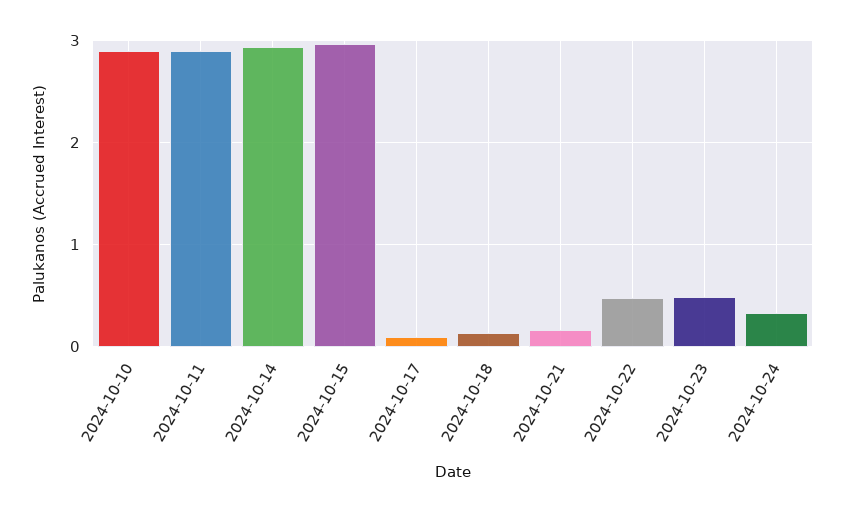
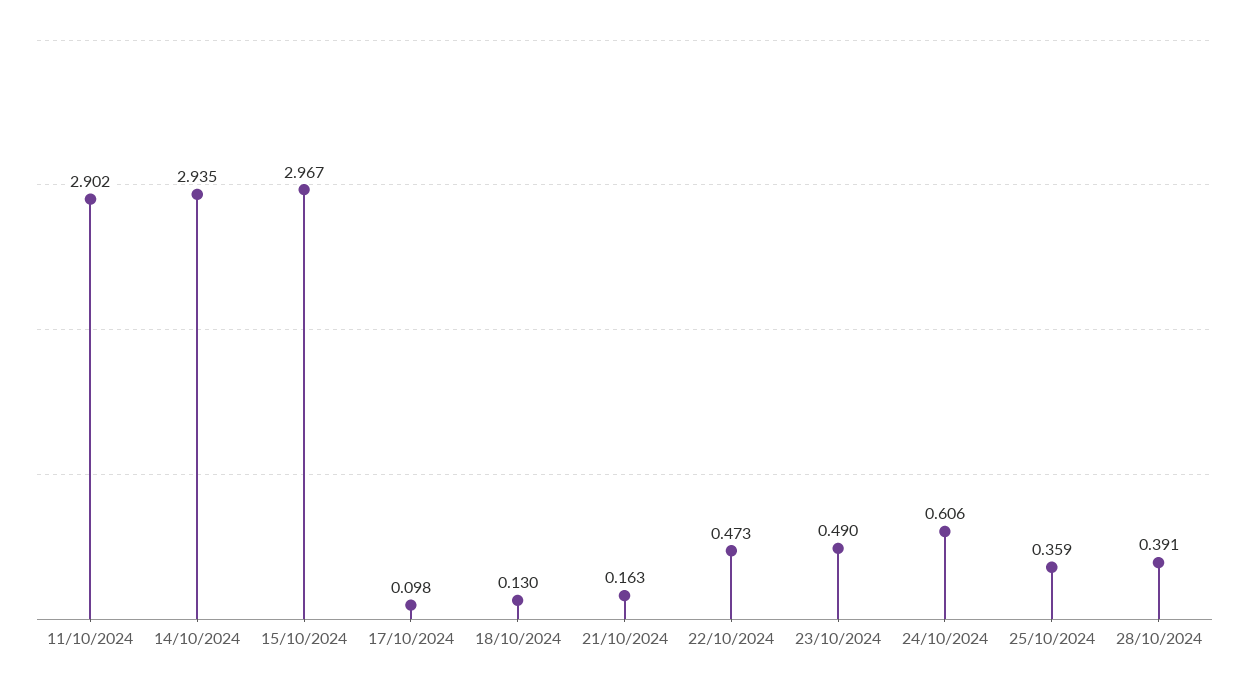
2024-10-10: 2.9 -> none
2024-10-24: 0.3 -> 0.606
25/10/2024: none -> 0.359
28/10/2024: none -> 0.391

